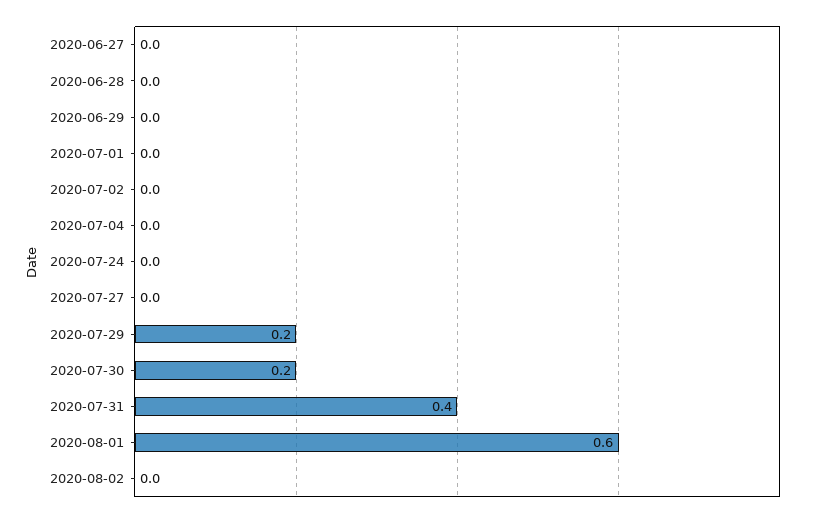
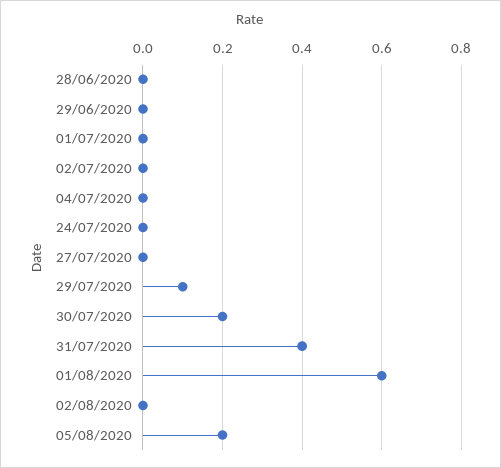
2020-06-27: 0 -> none
2020-07-29: 0.2 -> 0.1
05/08/2020: none -> 0.2

